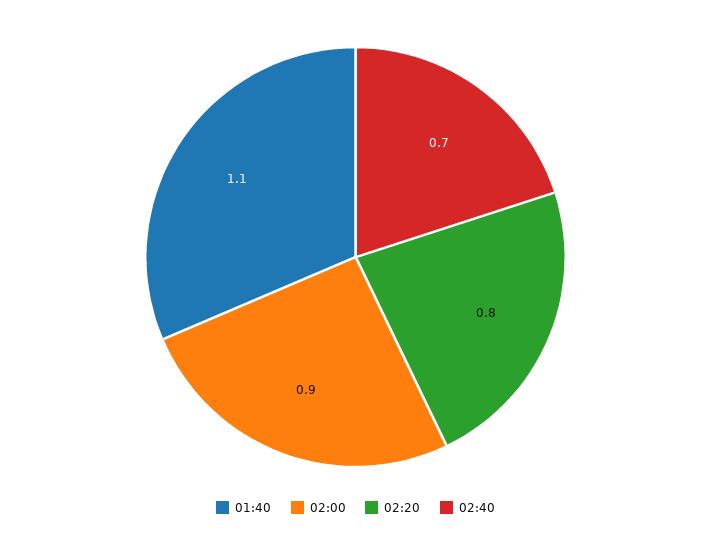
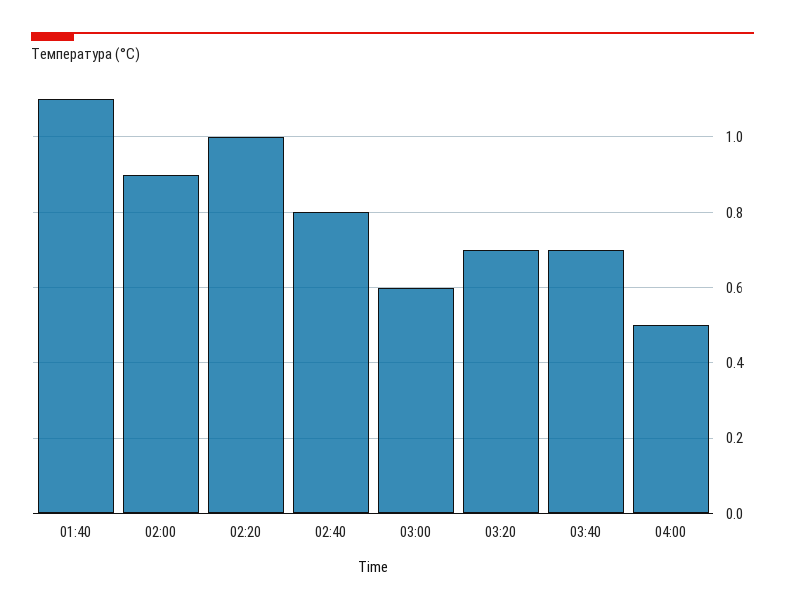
02:20: 0.8 -> 1
02:40: 0.7 -> 0.8
03:00: none -> 0.6
03:20: none -> 0.7
03:40: none -> 0.7
04:00: none -> 0.5

